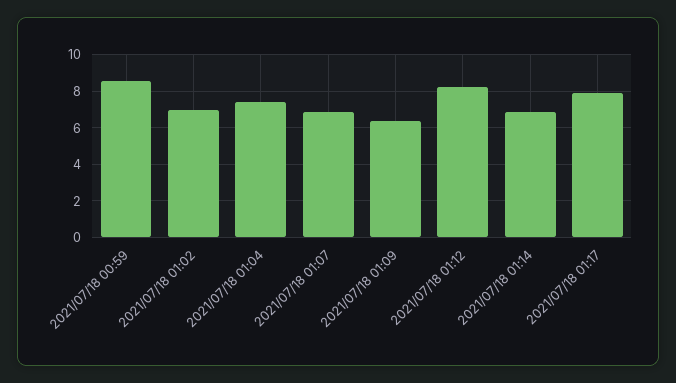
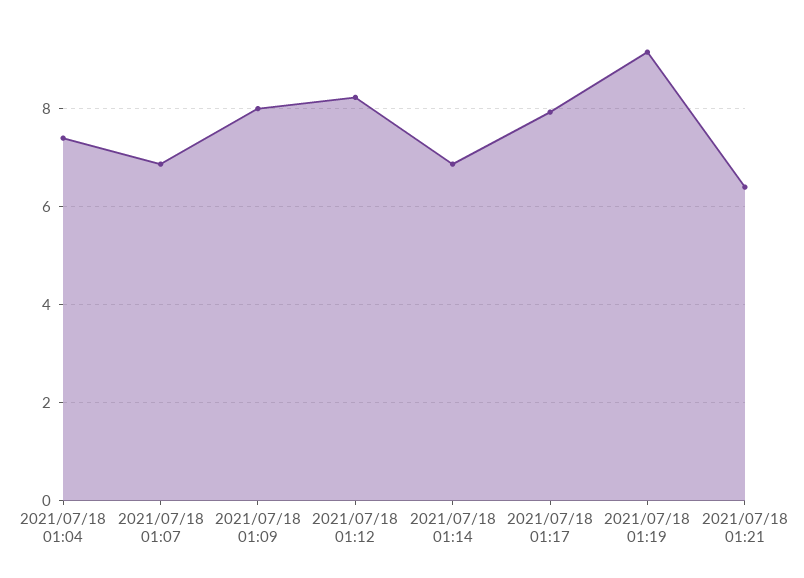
2021/07/18 00:59: 8.5 -> none
2021/07/18 01:02: 7 -> none
2021/07/18 01:09: 6.5 -> 8
2021/07/18 01:19: none -> 9.2
2021/07/18 01:21: none -> 6.4

